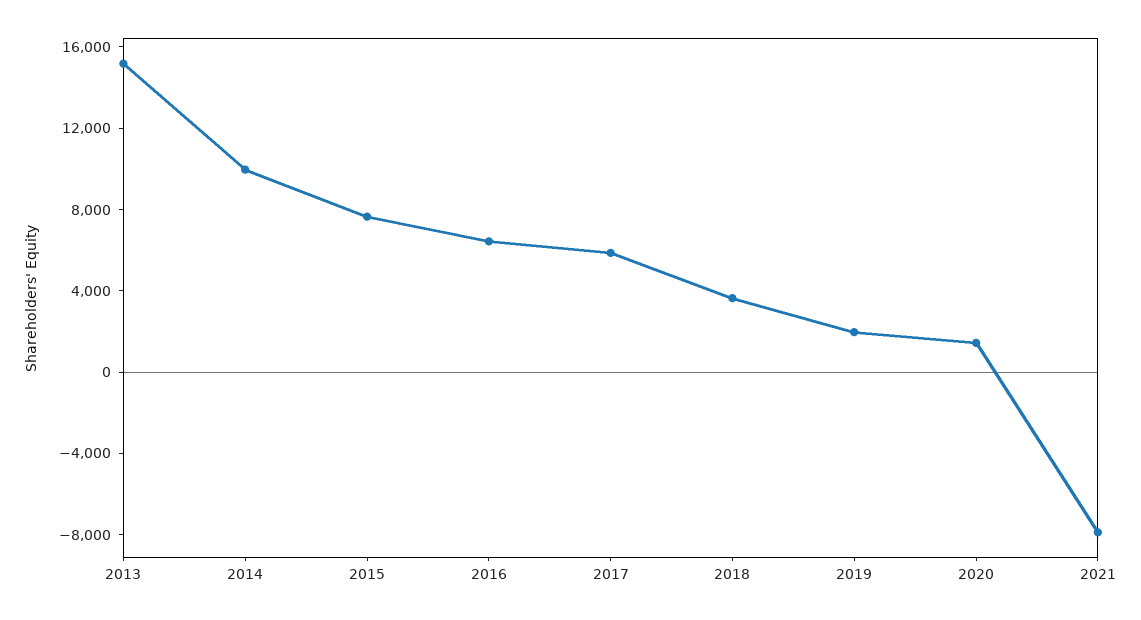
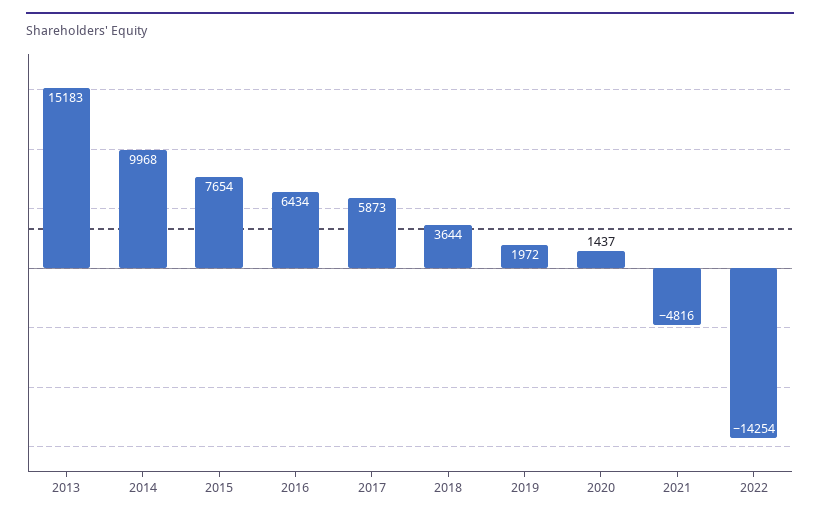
2021: -8000 -> -4816
2022: none -> -14254

